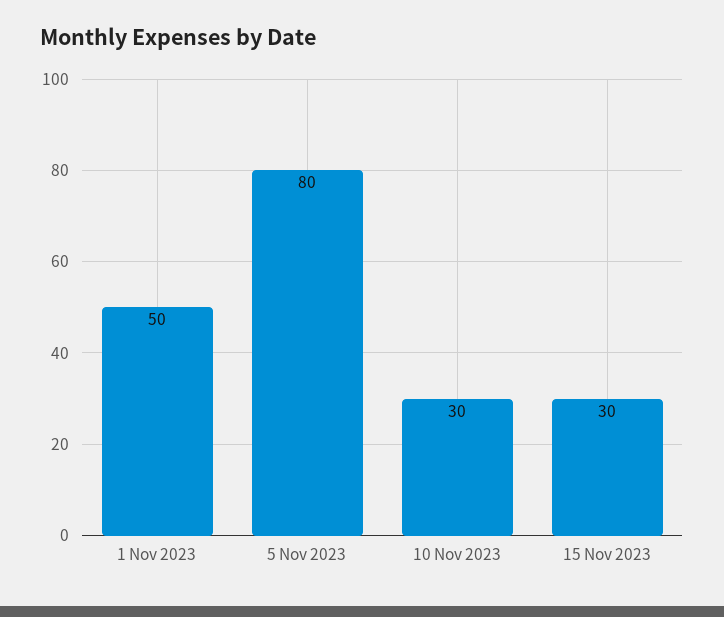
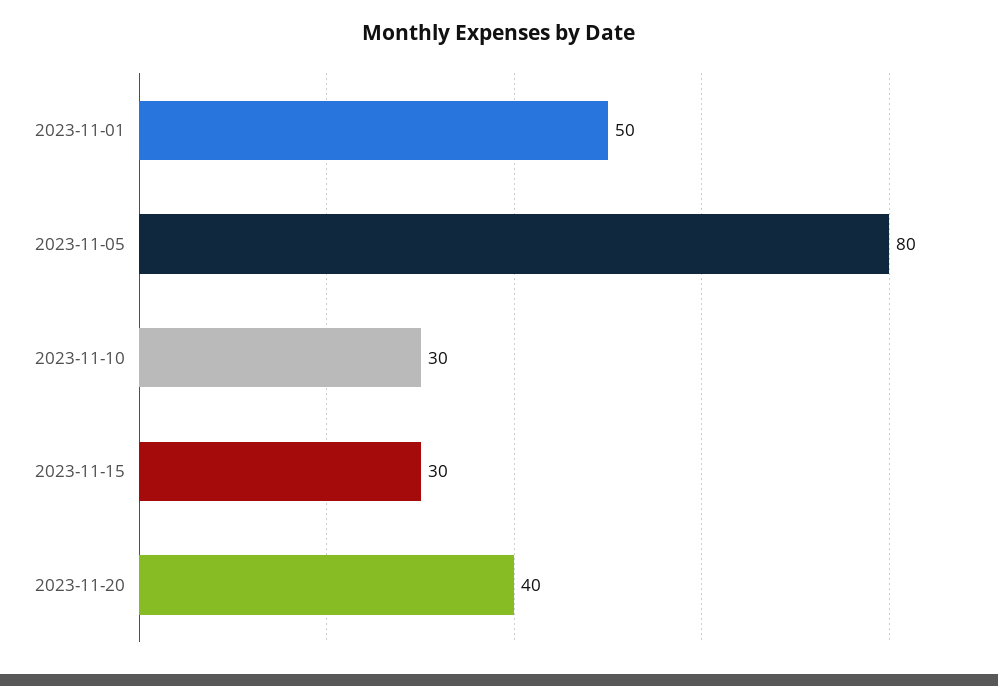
2023-11-20: none -> 40

